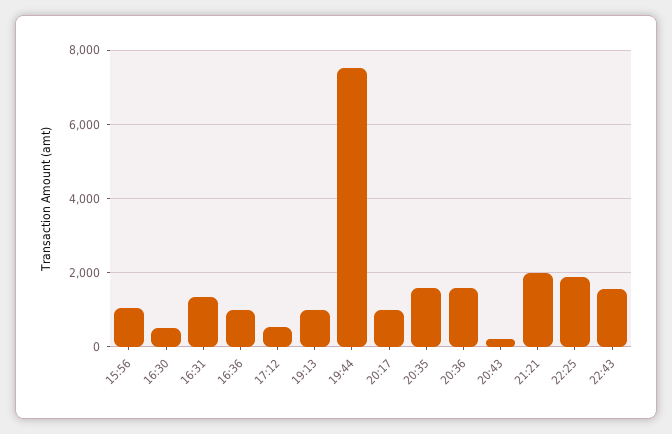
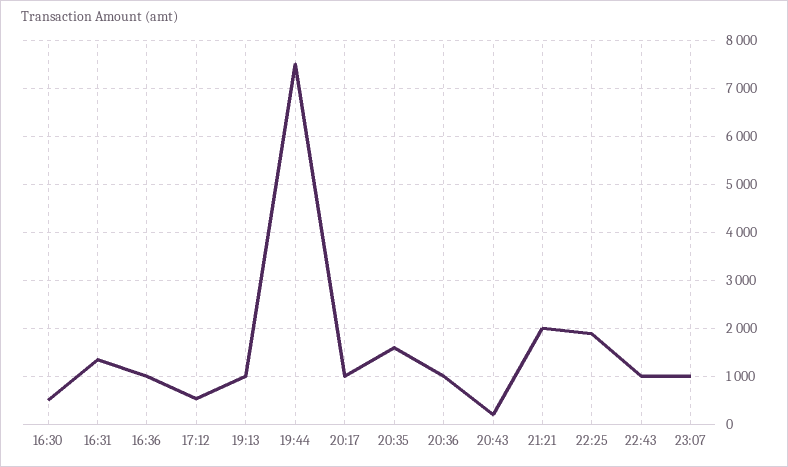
15:56: 1000 -> none
20:36: 1600 -> 1000
22:43: 1600 -> 1000
23:07: none -> 1000

